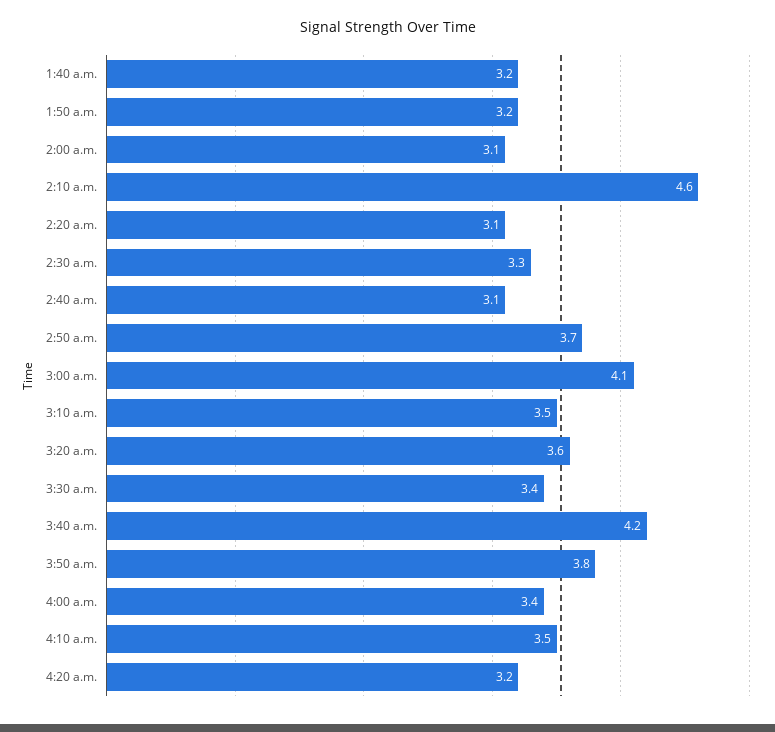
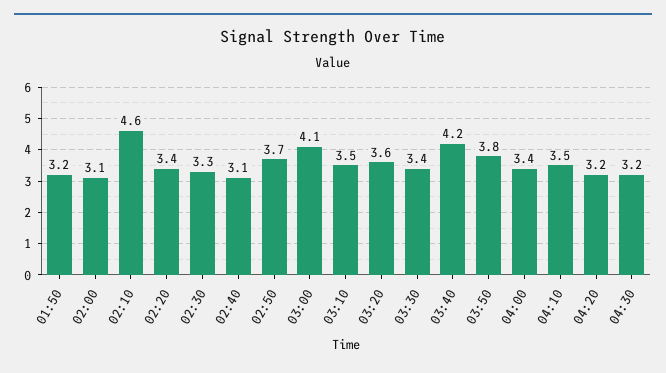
1:40 a.m.: 3.2 -> none
2:20 a.m.: 3.1 -> 3.4
04:30: none -> 3.2

